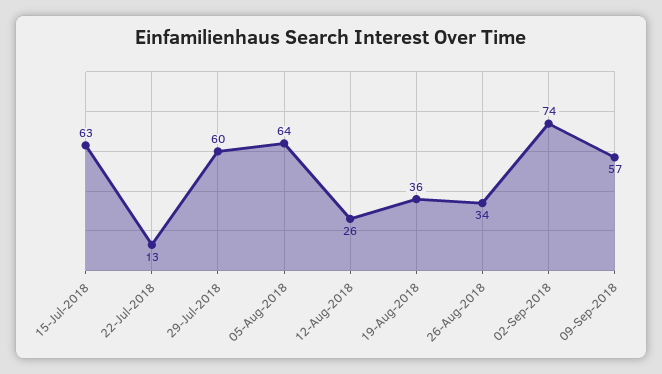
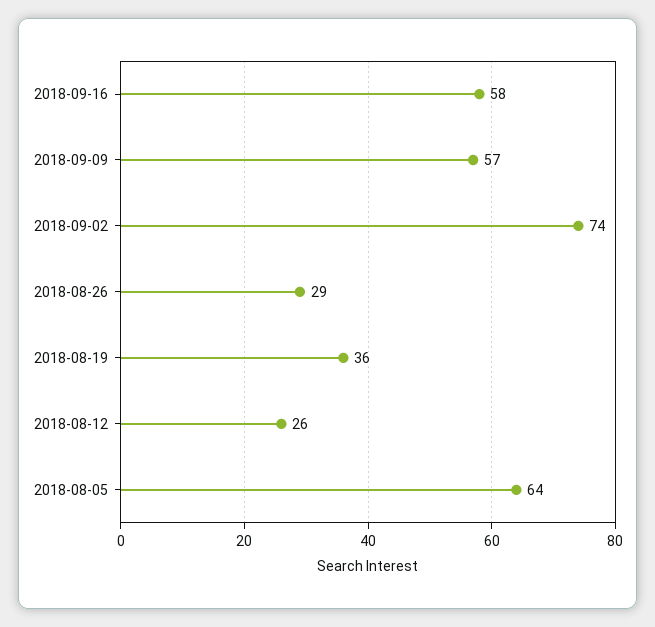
15-Jul-2018: 63 -> none
22-Jul-2018: 13 -> none
29-Jul-2018: 60 -> none
26-Aug-2018: 34 -> 29
2018-09-16: none -> 58

